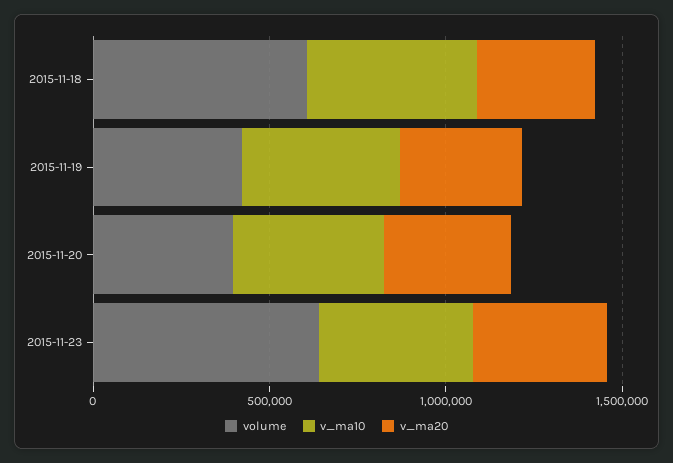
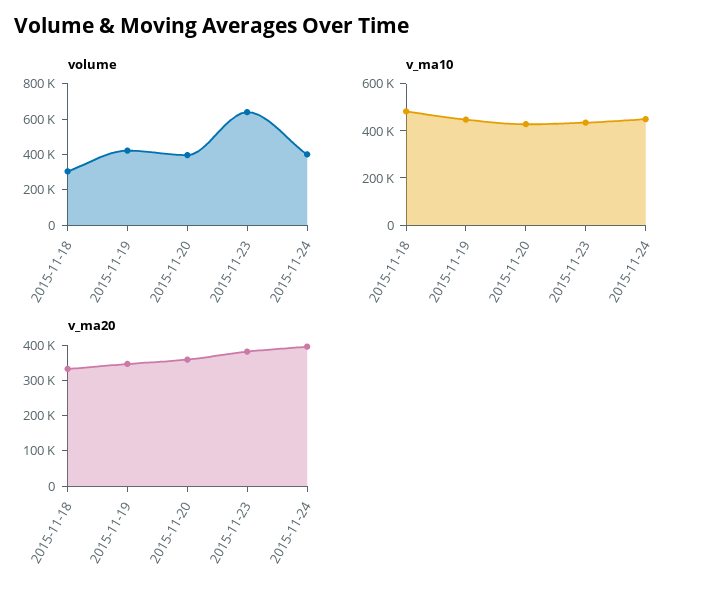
volume, 2015-11-18: 600000 -> 300000
volume, 2015-11-24: none -> 400000
v_ma10, 2015-11-24: none -> 450000
v_ma20, 2015-11-24: none -> 400000

